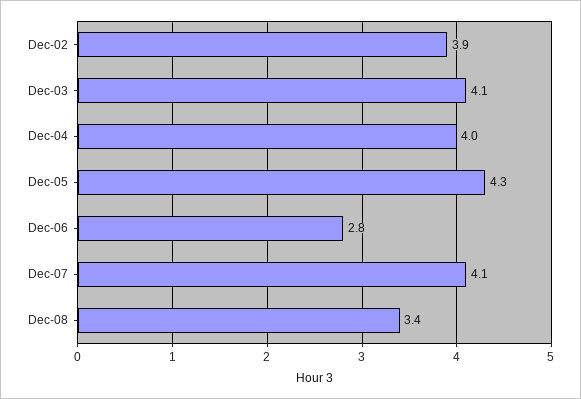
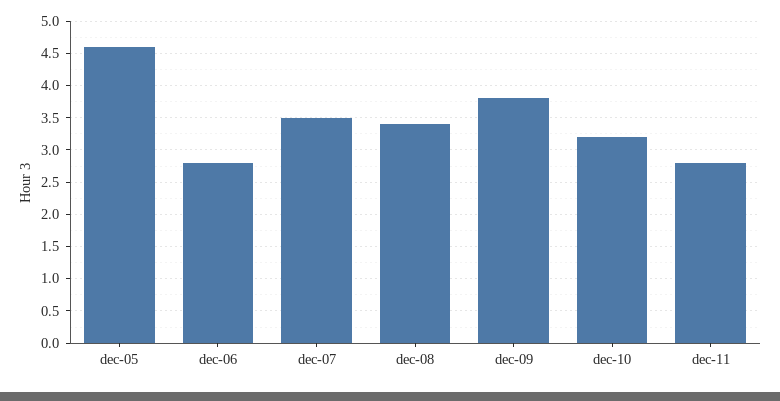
Dec-02: 3.9 -> none
Dec-03: 4.1 -> none
Dec-04: 4 -> none
Dec-05: 4.3 -> 4.6
Dec-07: 4.1 -> 3.5
dec-09: none -> 3.8
dec-10: none -> 3.2
dec-11: none -> 2.8

